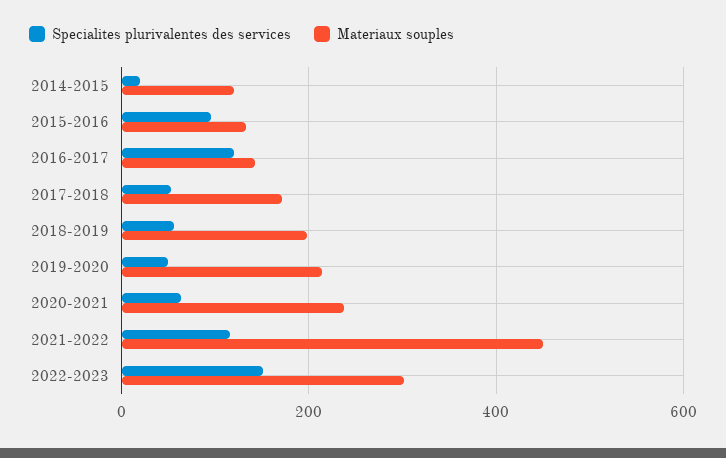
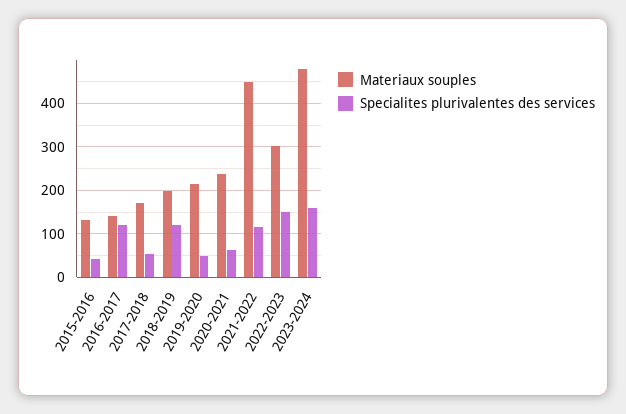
Specialites plurivalentes des services, 2014-2015: 20 -> none
Materiaux souples, 2014-2015: 120 -> none
Specialites plurivalentes des services, 2015-2016: 100 -> 40
Specialites plurivalentes des services, 2018-2019: 60 -> 120
Materiaux souples, 2023-2024: none -> 480
Specialites plurivalentes des services, 2023-2024: none -> 160

